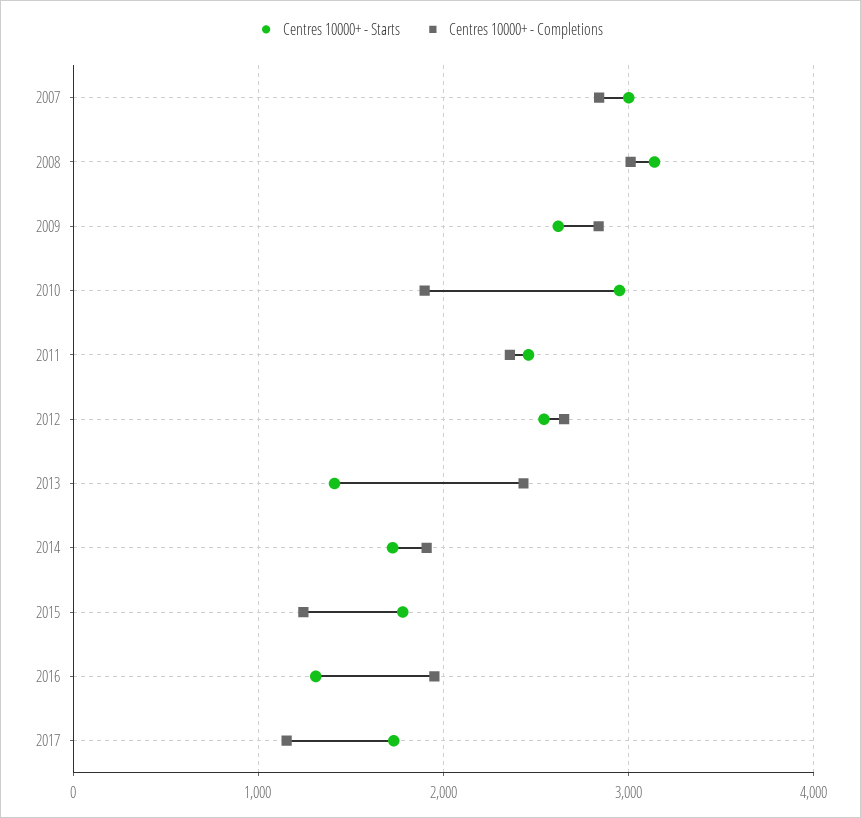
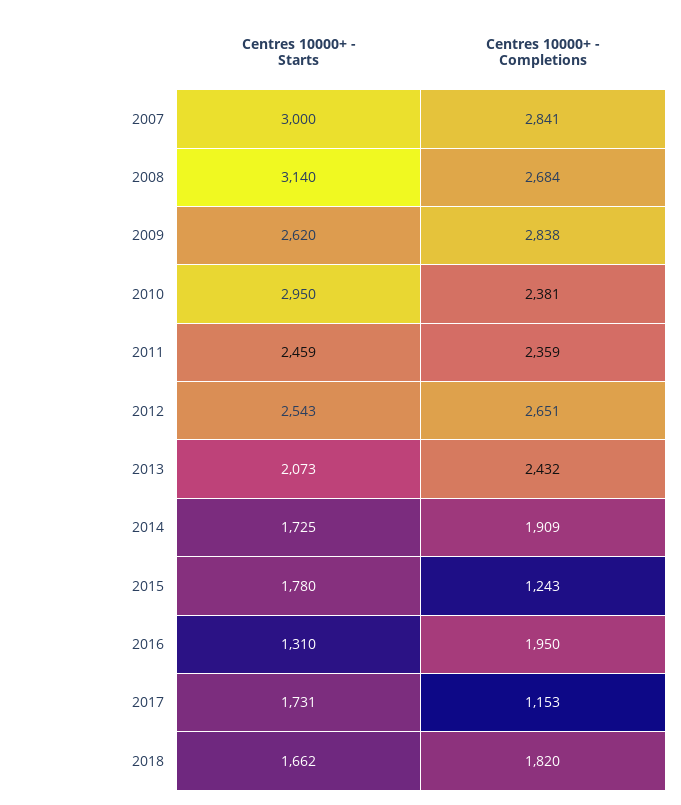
Centres 10000+ - Completions, 2008: 3000 -> 2684
Centres 10000+ - Completions, 2010: 1900 -> 2381
Centres 10000+ - Starts, 2013: 1400 -> 2073
Centres 10000+ - Starts, 2018: none -> 1662
Centres 10000+ - Completions, 2018: none -> 1820

